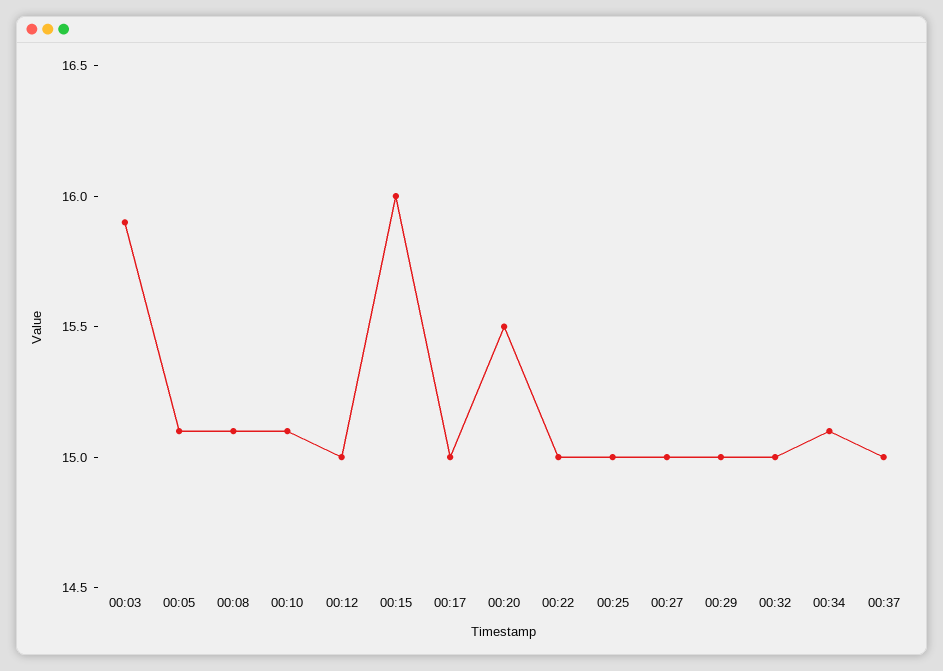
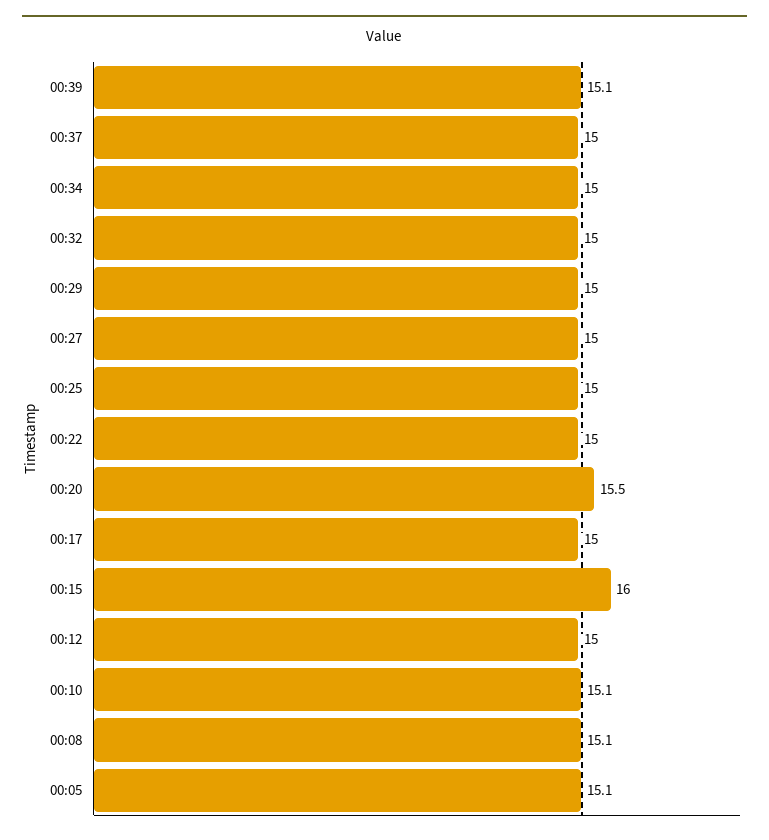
00:03: 15.9 -> none
00:34: 15.1 -> 15
00:39: none -> 15.1

